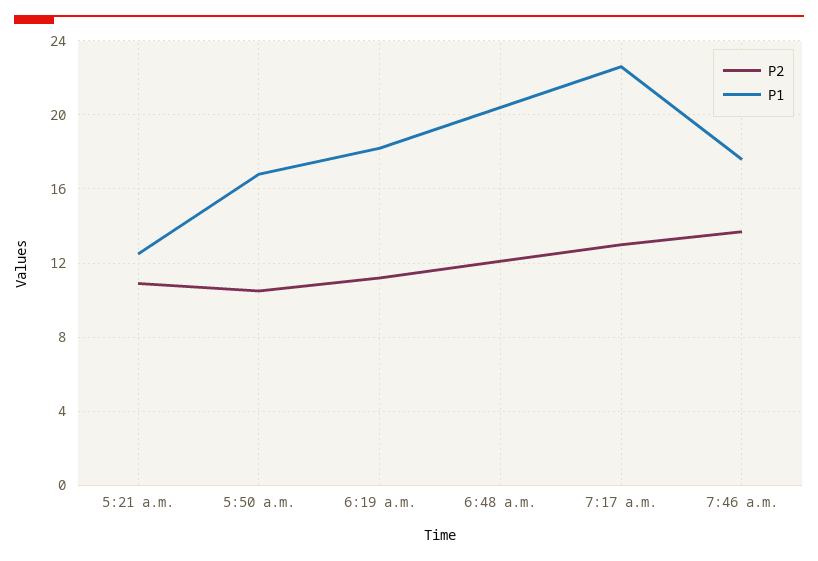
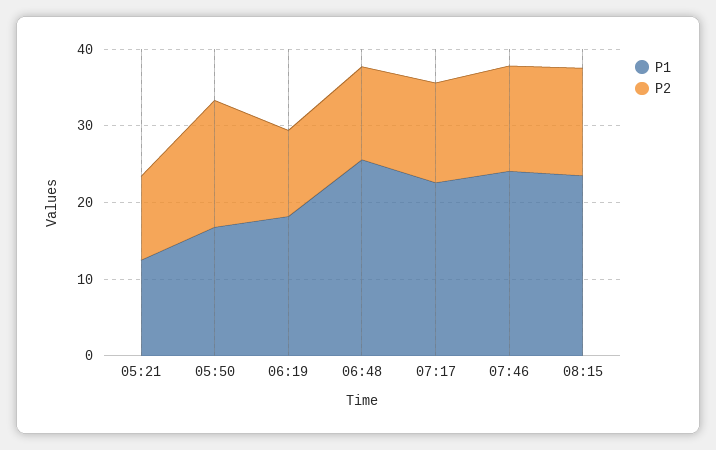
P2, 5:50 a.m.: 10.5 -> 16
P1, 6:48 a.m.: 20.5 -> 26
P1, 7:46 a.m.: 17.5 -> 24
P1, 08:15: none -> 24
P2, 08:15: none -> 14

